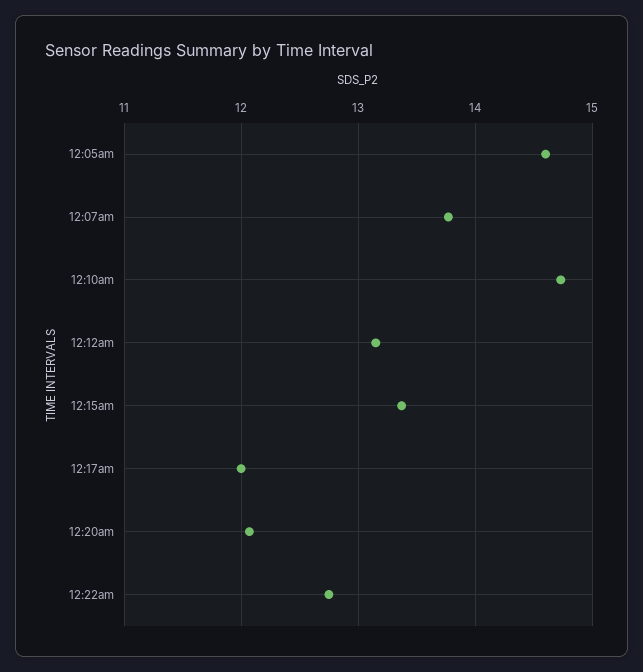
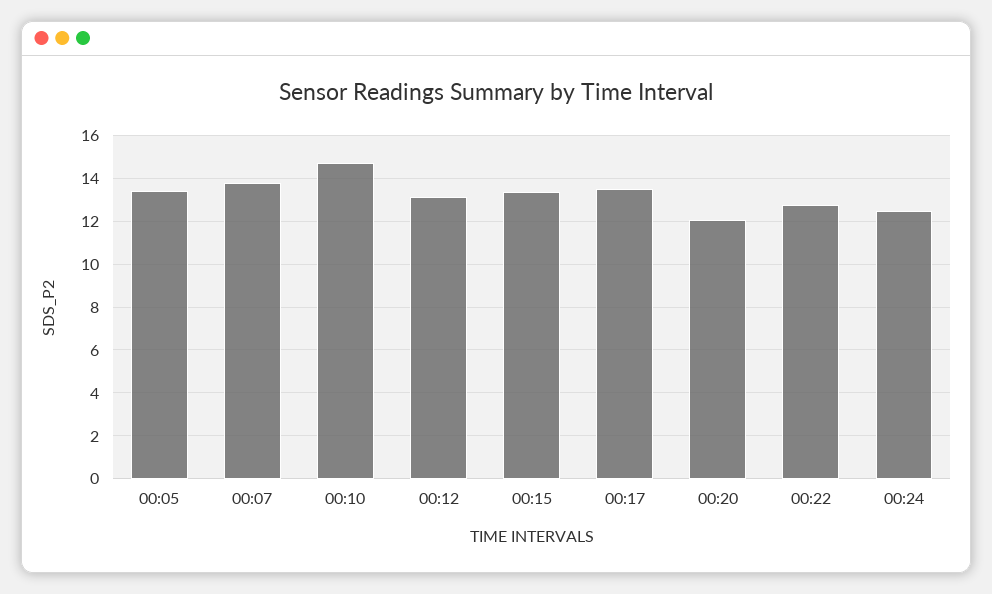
12:05am: 14.6 -> 13.5
12:17am: 12 -> 13.5
00:24: none -> 12.5

